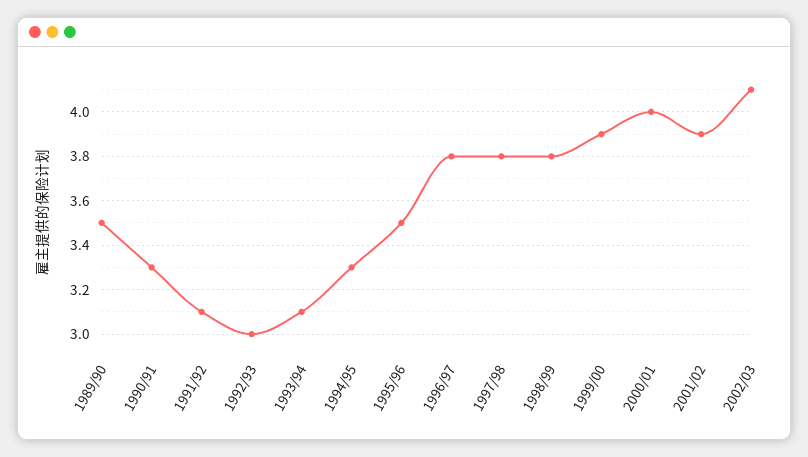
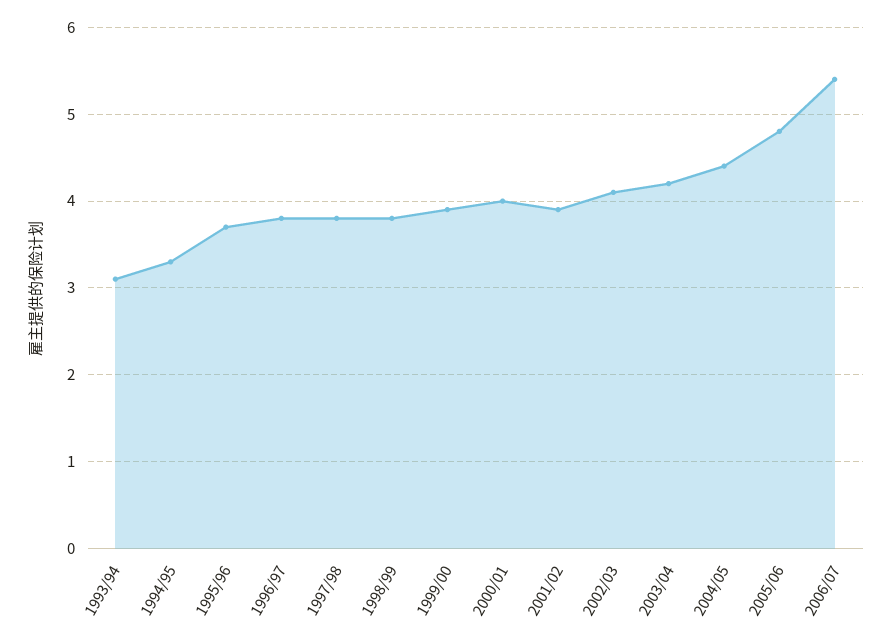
1989/90: 3.5 -> none
1990/91: 3.3 -> none
1991/92: 3.1 -> none
1992/93: 3 -> none
1995/96: 3.5 -> 3.7
2003/04: none -> 4.2
2004/05: none -> 4.4
2005/06: none -> 4.8
2006/07: none -> 5.4

